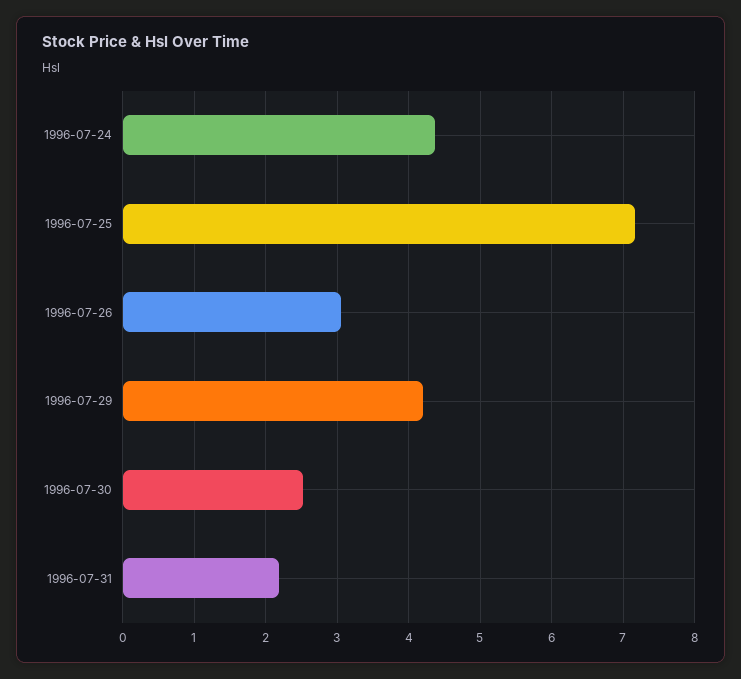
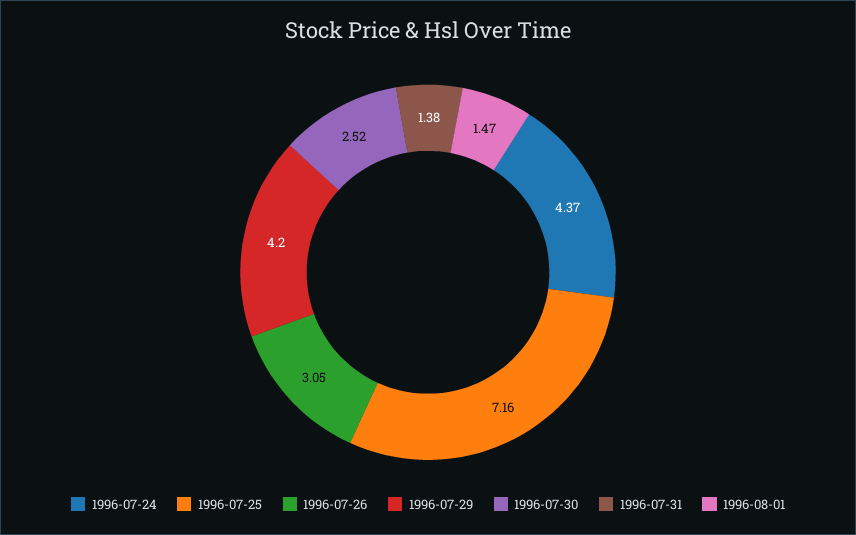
1996-07-31: 2.2 -> 1.38
1996-08-01: none -> 1.47

